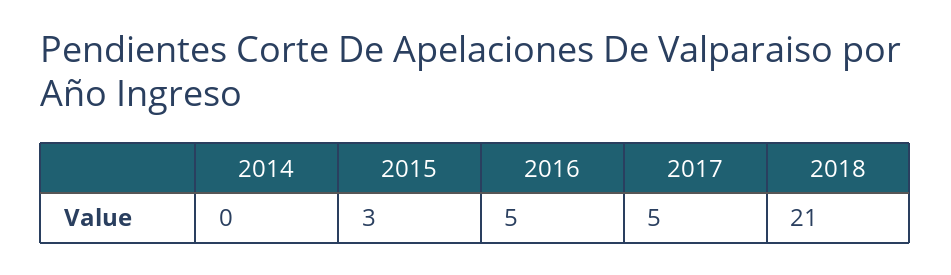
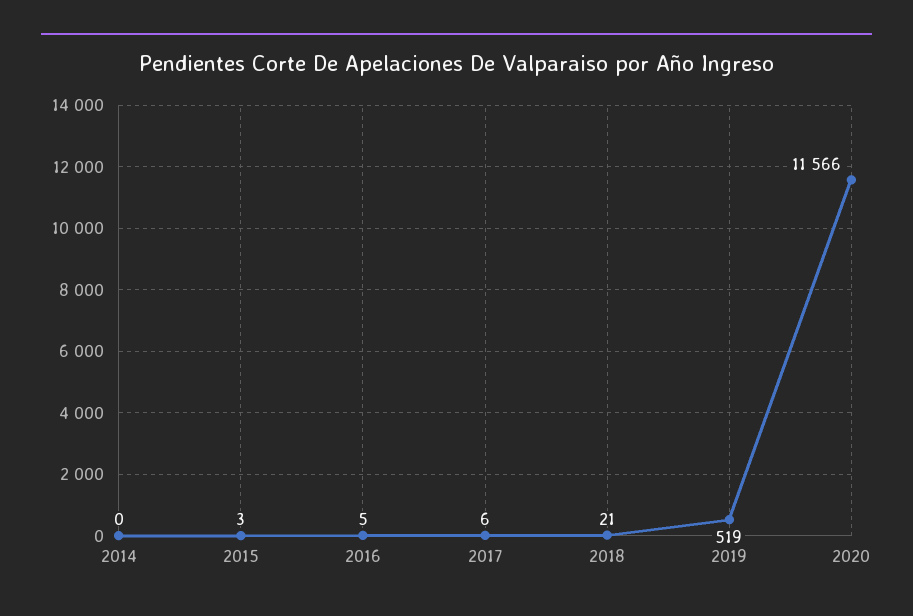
2017: 5 -> 6
2019: none -> 519
2020: none -> 11566

